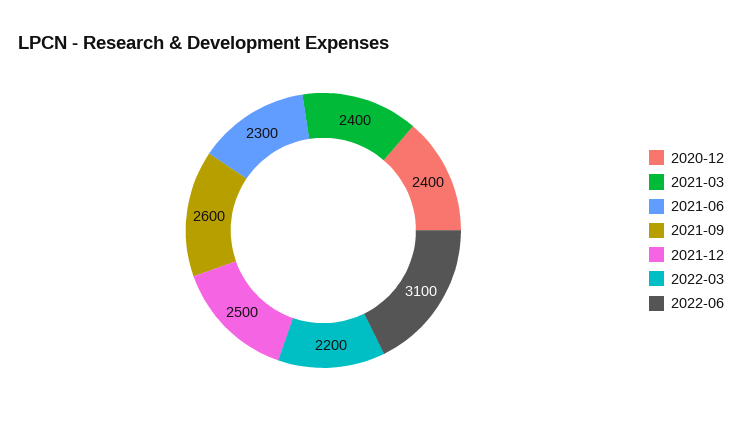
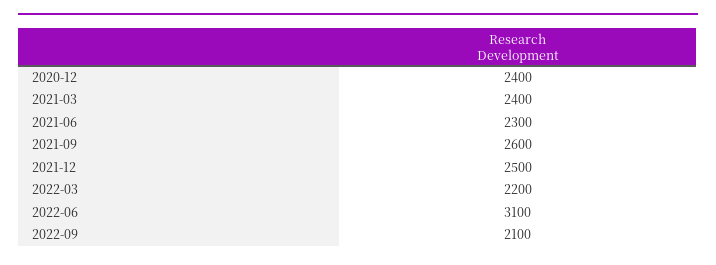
2022-09: none -> 2100

